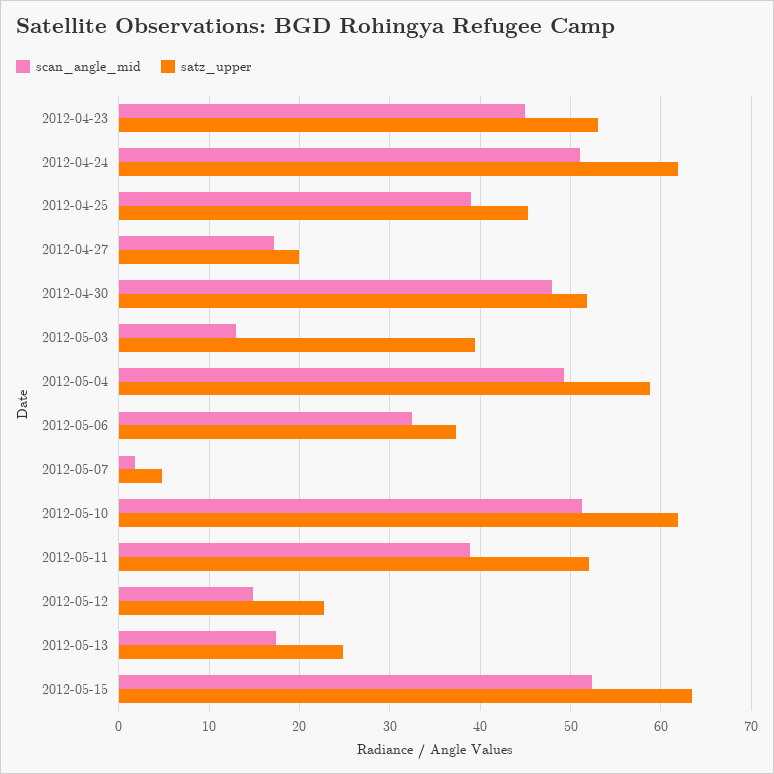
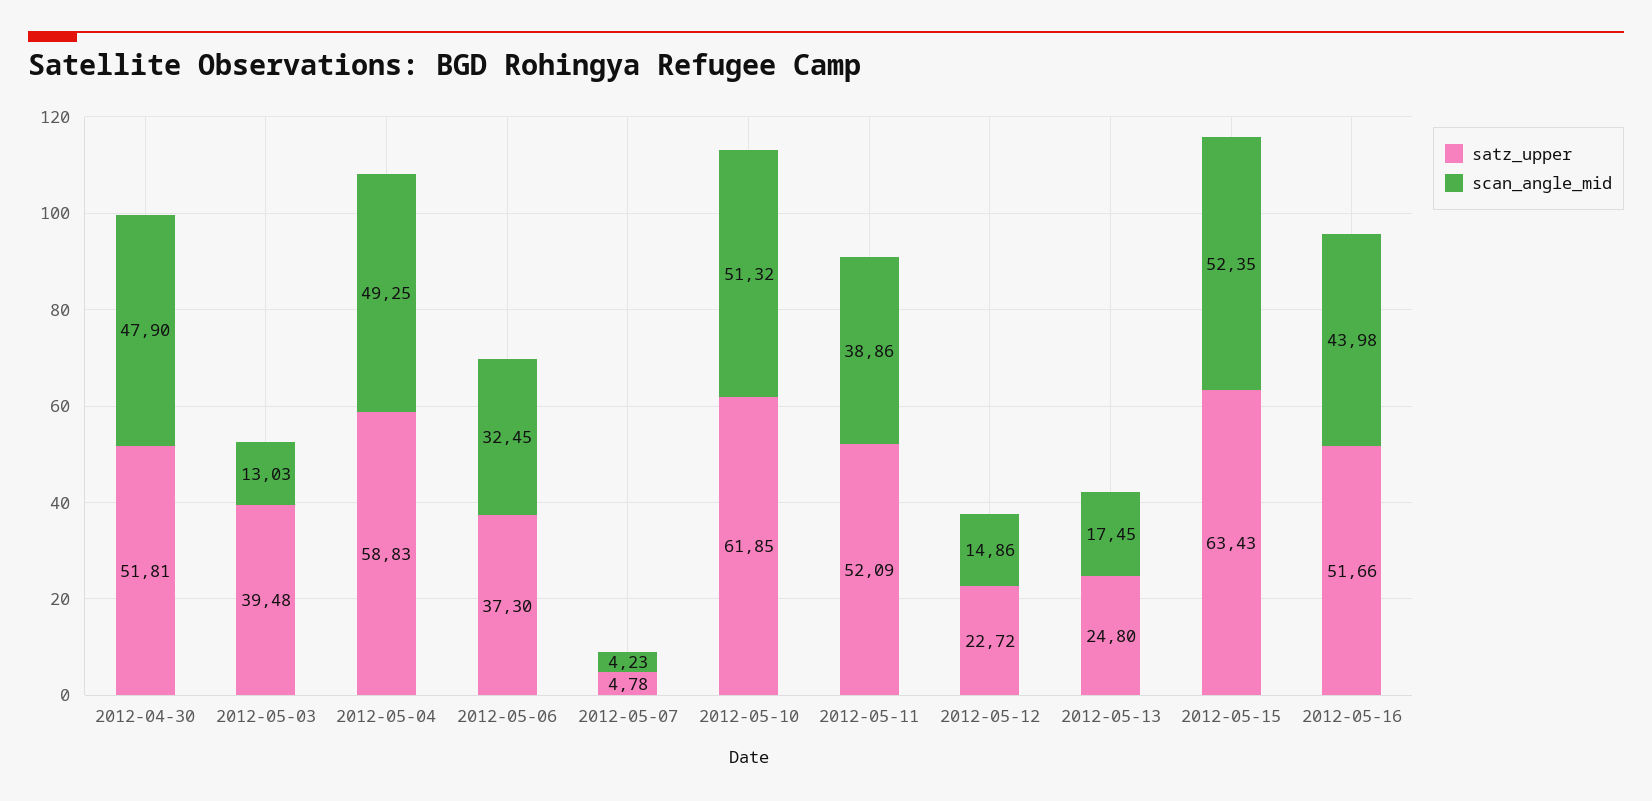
scan_angle_mid, 2012-04-23: 45 -> none
satz_upper, 2012-04-23: 53 -> none
scan_angle_mid, 2012-04-24: 51 -> none
satz_upper, 2012-04-24: 62 -> none
scan_angle_mid, 2012-04-25: 39 -> none
satz_upper, 2012-04-25: 45 -> none
scan_angle_mid, 2012-04-27: 17 -> none
satz_upper, 2012-04-27: 20 -> none
scan_angle_mid, 2012-05-07: 2 -> 4.23
satz_upper, 2012-05-16: none -> 51.66
scan_angle_mid, 2012-05-16: none -> 43.98

